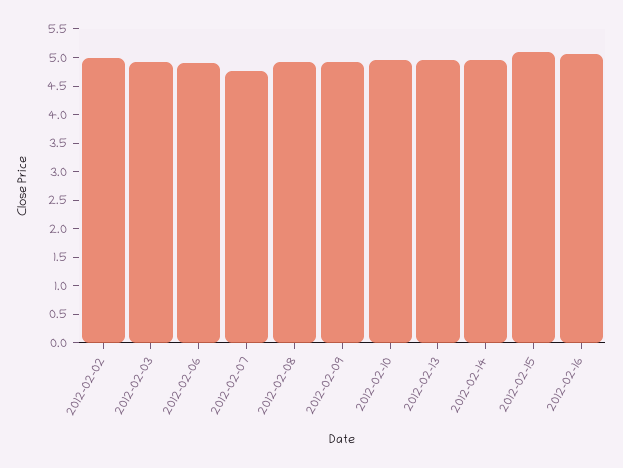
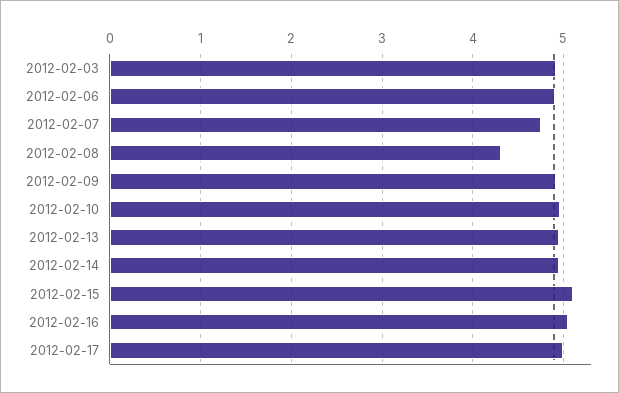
2012-02-02: 5 -> none
2012-02-08: 5 -> 4.3
2012-02-17: none -> 5

